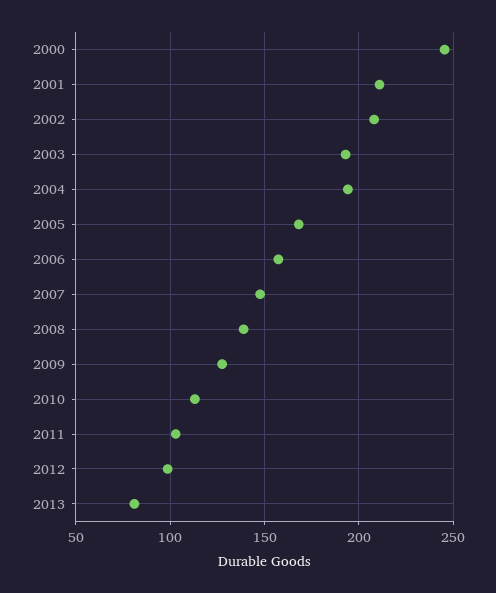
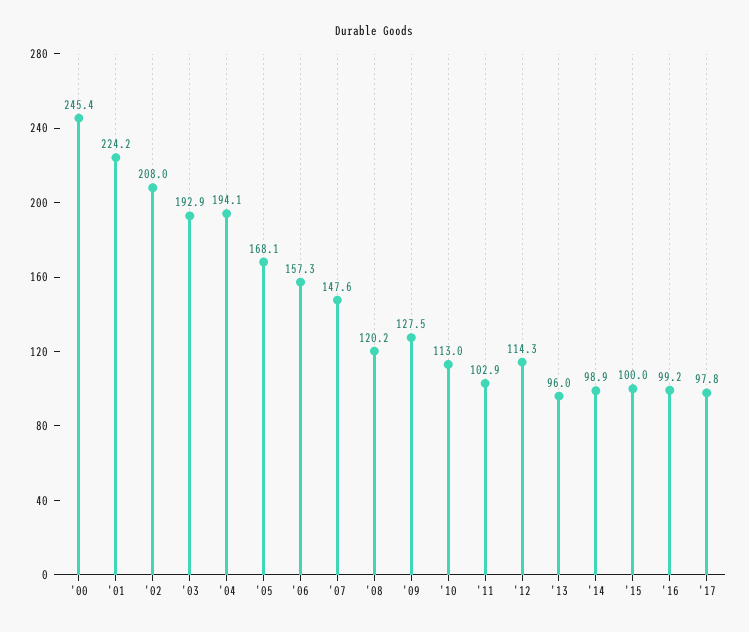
2001: 210 -> 224.2
2008: 140 -> 120.2
2012: 100 -> 114.3
2013: 80 -> 96
'14: none -> 98.9
'15: none -> 100
'16: none -> 99.2
'17: none -> 97.8

